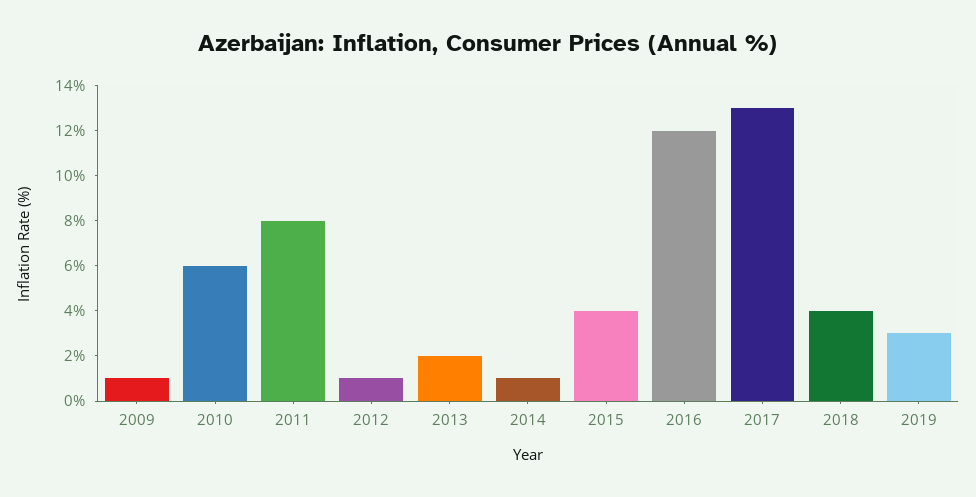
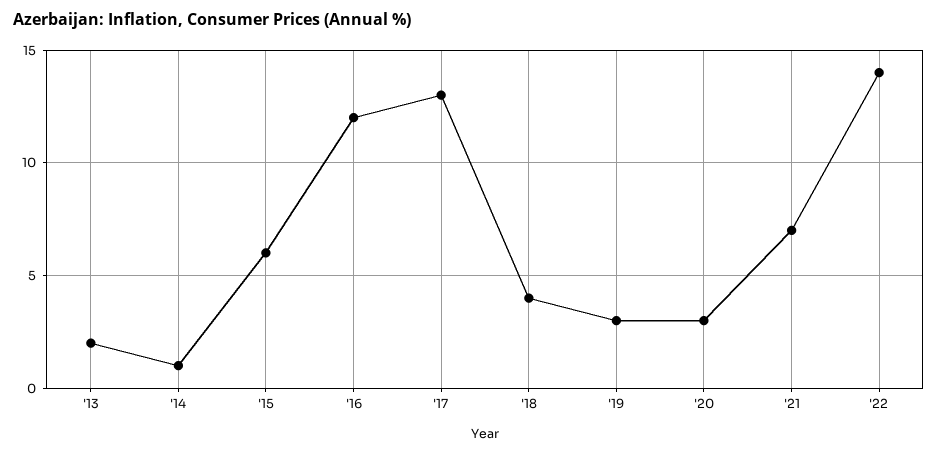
2009: 1 -> none
2010: 6 -> none
2011: 8 -> none
2012: 1 -> none
2015: 4 -> 6
'20: none -> 3
'21: none -> 7
'22: none -> 14

